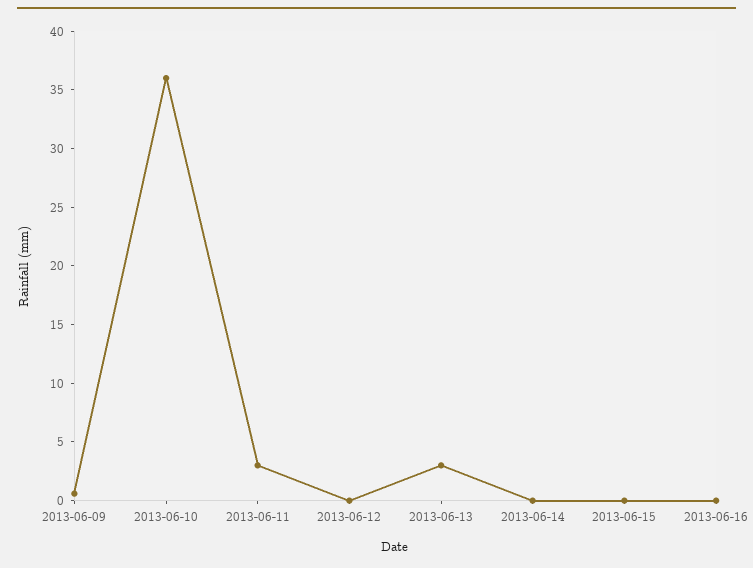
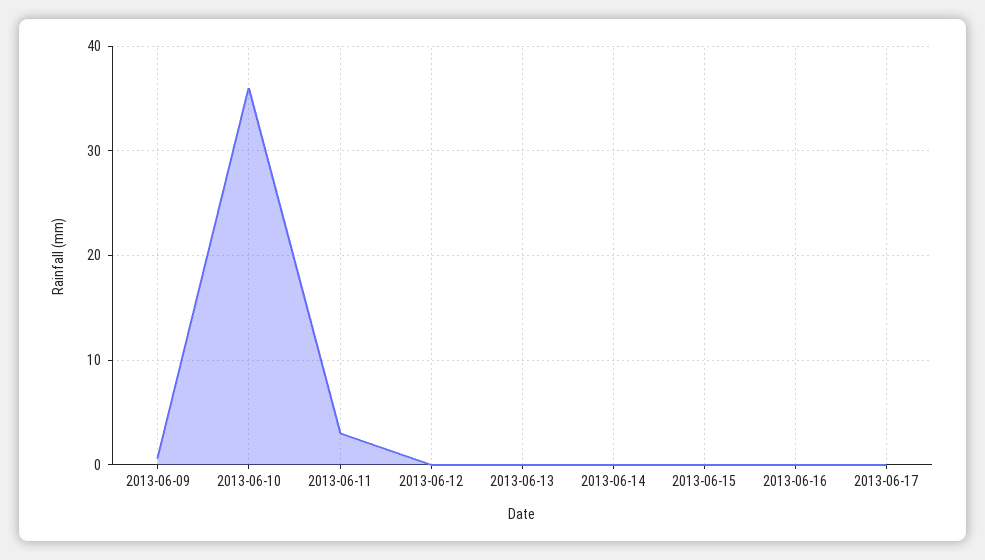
2013-06-13: 3 -> 0
2013-06-17: none -> 0

